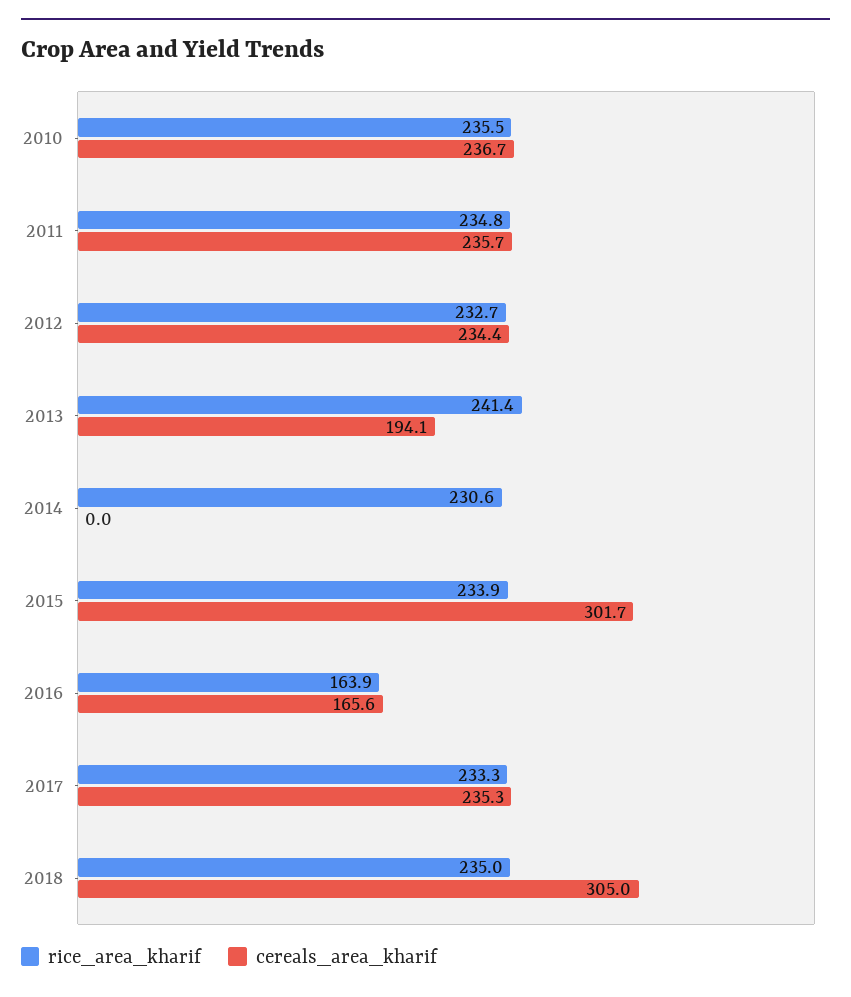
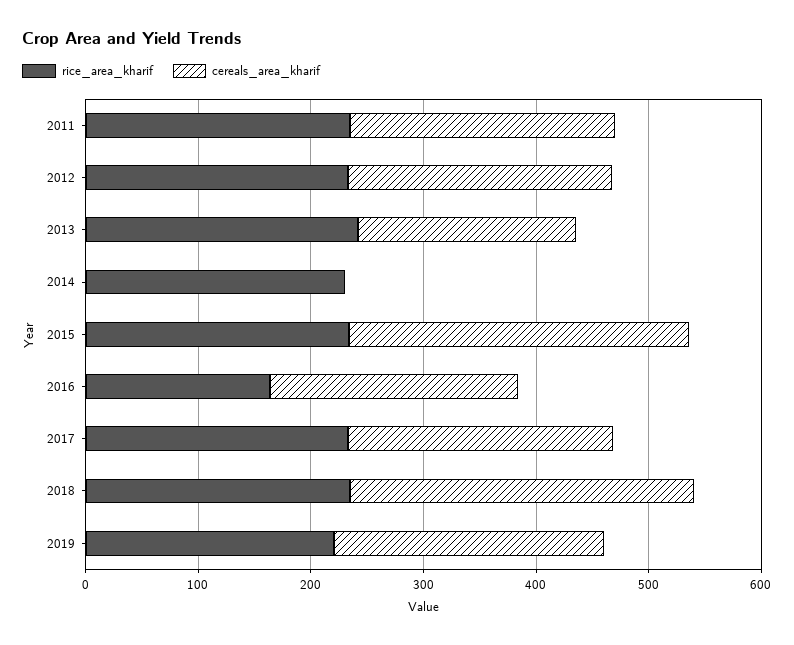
rice_area_kharif, 2010: 235.5 -> none
cereals_area_kharif, 2010: 236.7 -> none
cereals_area_kharif, 2016: 165.6 -> 220
rice_area_kharif, 2019: none -> 220
cereals_area_kharif, 2019: none -> 240

